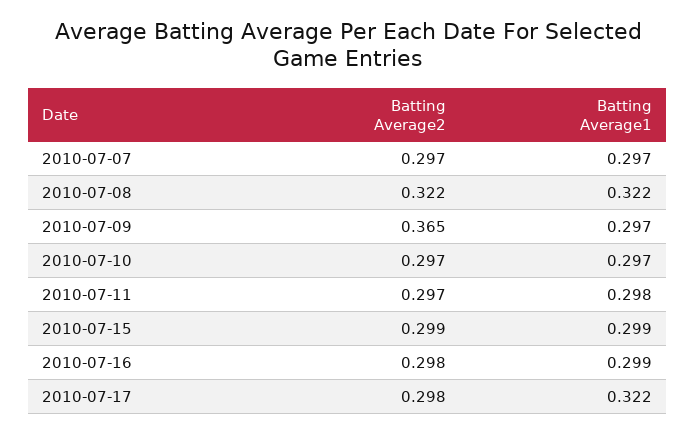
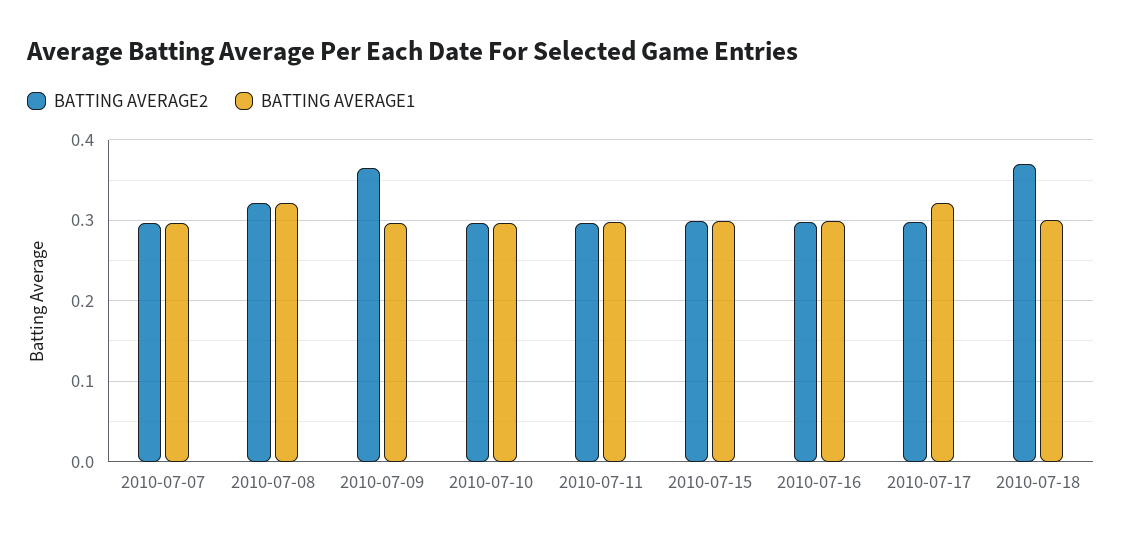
Batting Average2, 2010-07-18: none -> 0.37
Batting Average1, 2010-07-18: none -> 0.3

